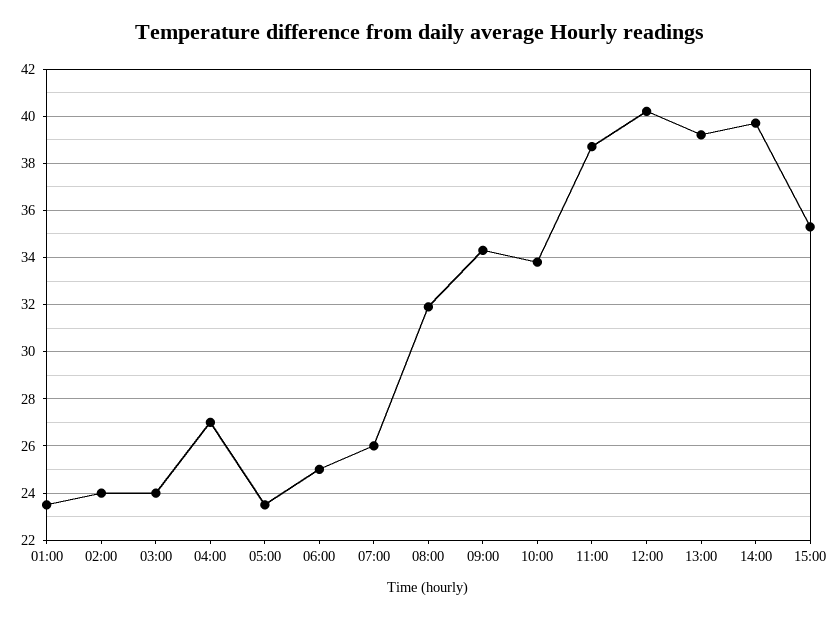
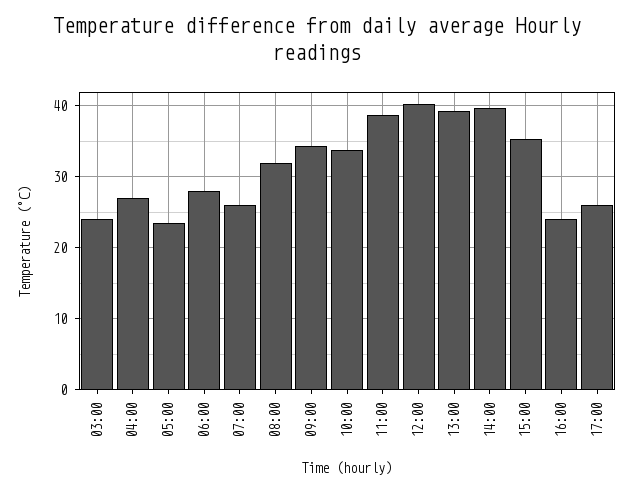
01:00: 23.5 -> none
02:00: 24 -> none
06:00: 25 -> 28
16:00: none -> 24
17:00: none -> 26

